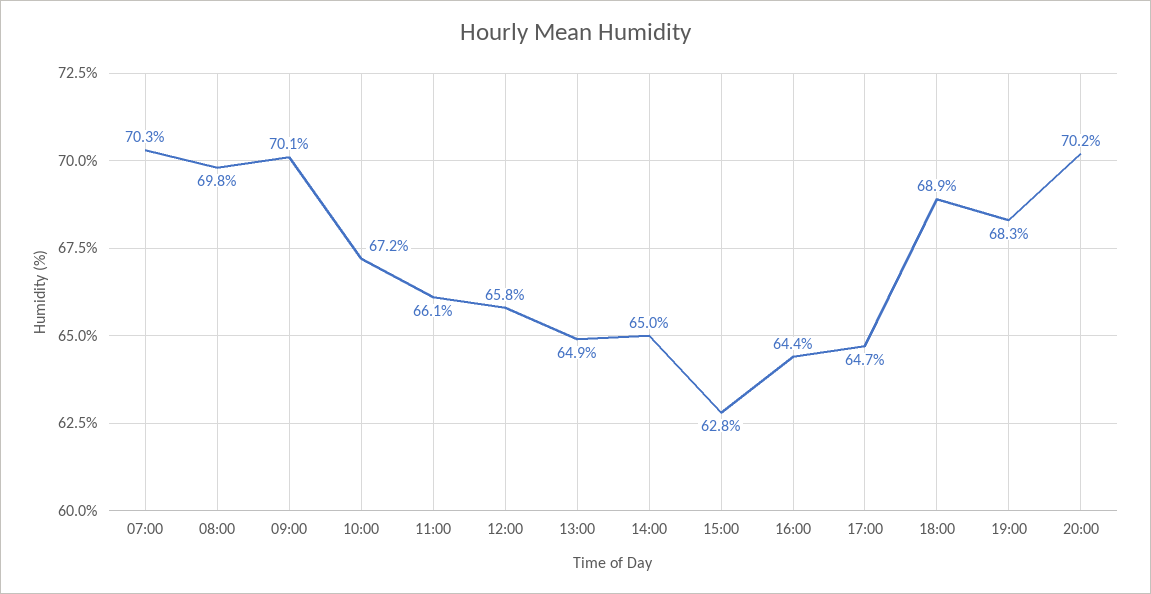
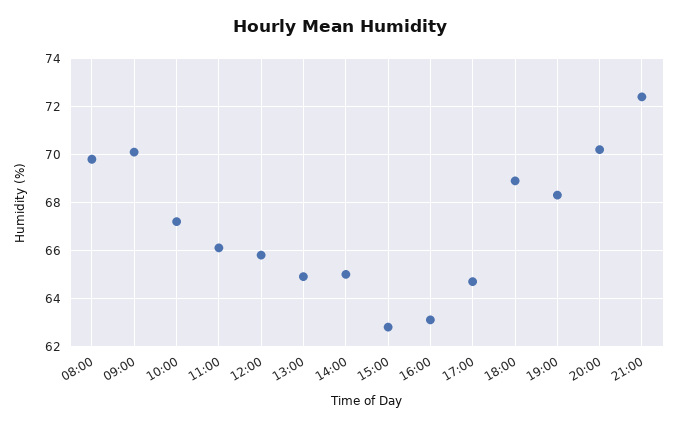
07:00: 70.3 -> none
16:00: 64.4 -> 63
21:00: none -> 72.5

